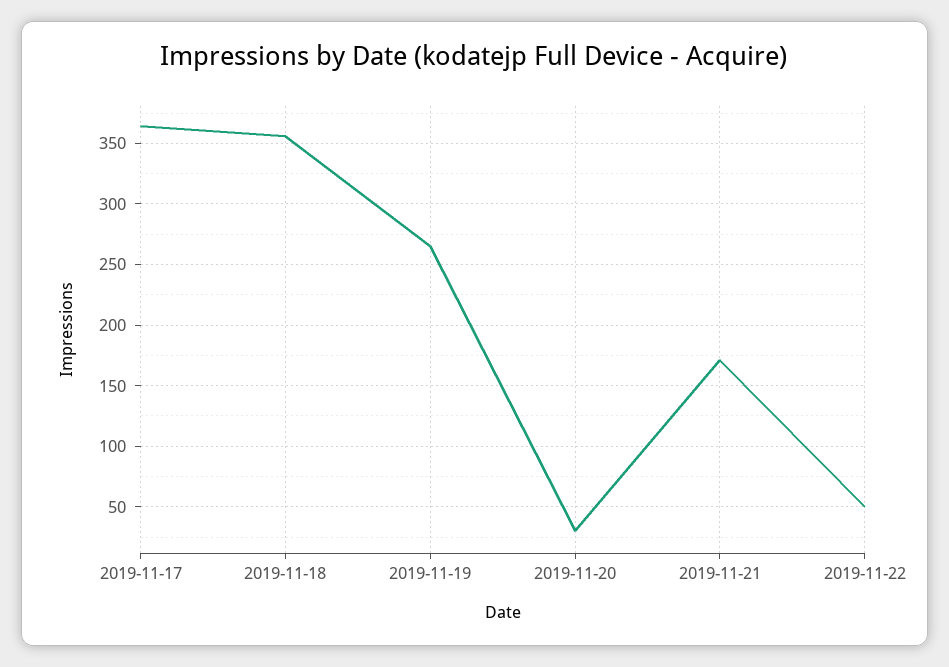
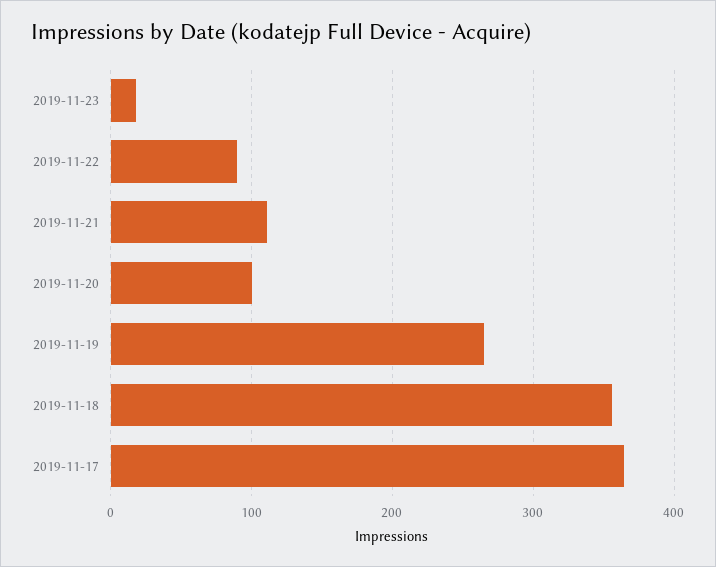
2019-11-20: 30 -> 100
2019-11-21: 170 -> 110
2019-11-22: 50 -> 90
2019-11-23: none -> 20

